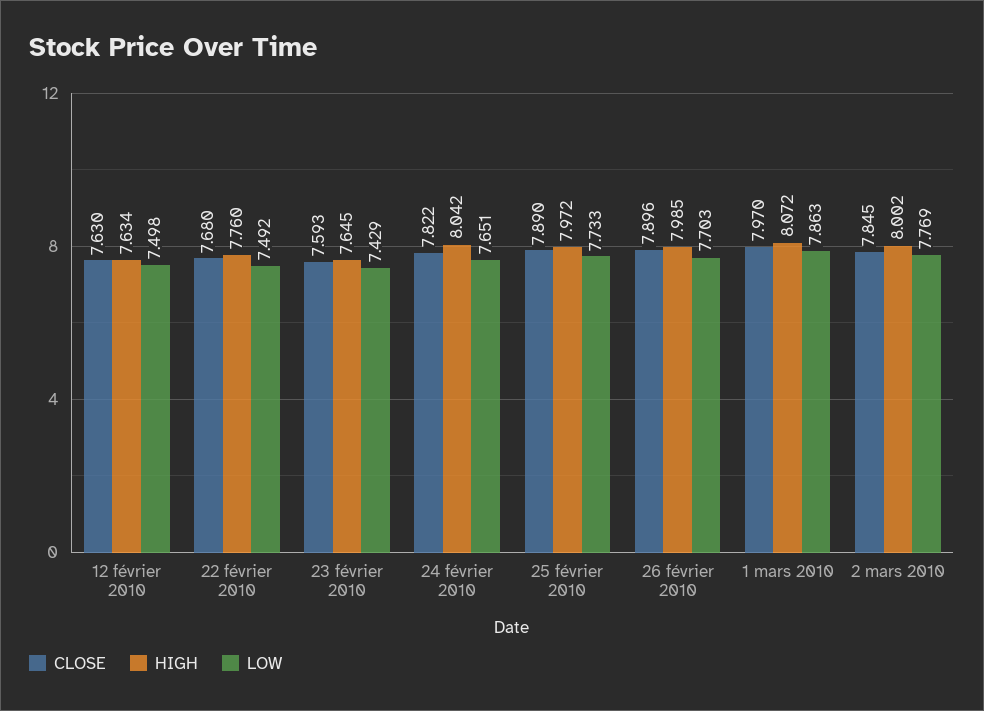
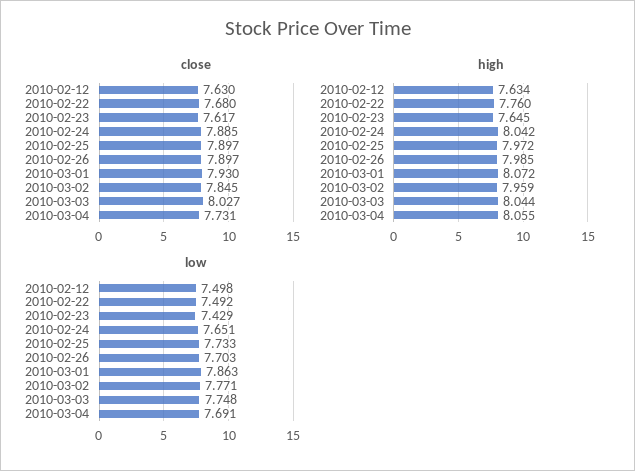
CLOSE, 23 février 2010: 7.593 -> 7.617
CLOSE, 24 février 2010: 7.822 -> 7.885
CLOSE, 25 février 2010: 7.89 -> 7.897
CLOSE, 26 février 2010: 7.896 -> 7.897
CLOSE, 1 mars 2010: 7.97 -> 7.93
HIGH, 2 mars 2010: 8.002 -> 7.959
LOW, 2 mars 2010: 7.769 -> 7.771
CLOSE, 2010-03-03: none -> 8.027
CLOSE, 2010-03-04: none -> 7.731
HIGH, 2010-03-03: none -> 8.044
HIGH, 2010-03-04: none -> 8.055
LOW, 2010-03-03: none -> 7.748
LOW, 2010-03-04: none -> 7.691

